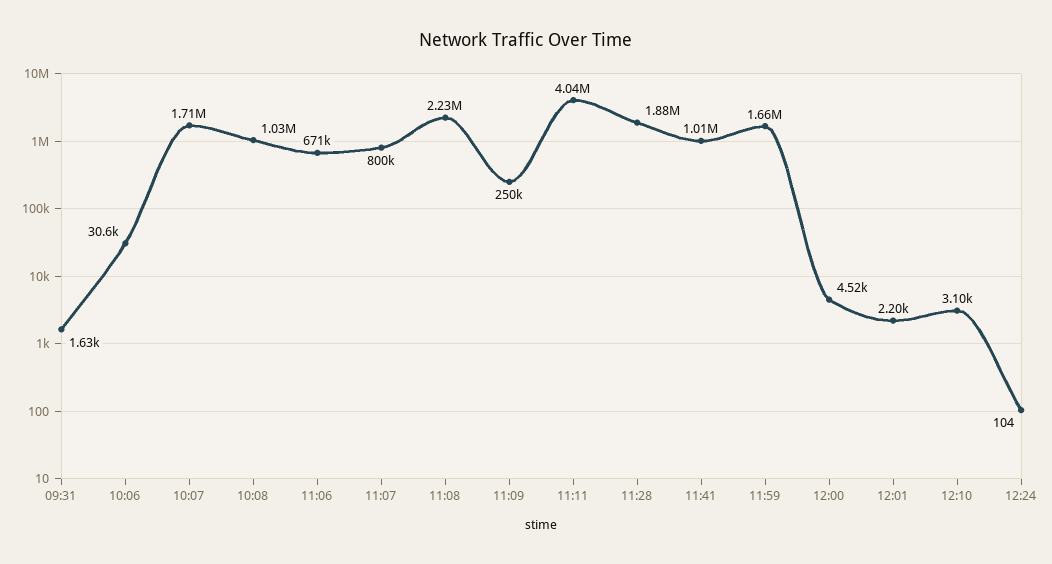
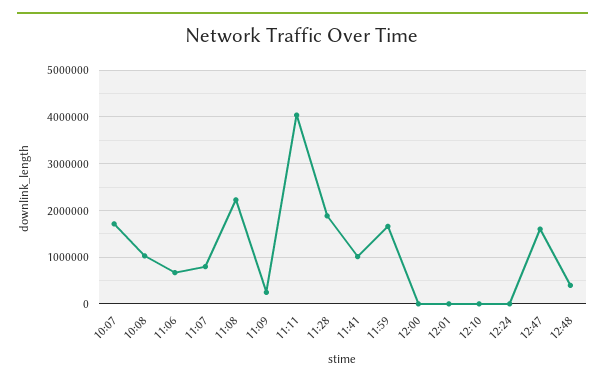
09:31: 1630 -> none
10:06: 30600 -> none
12:47: none -> 1600000
12:48: none -> 400000

